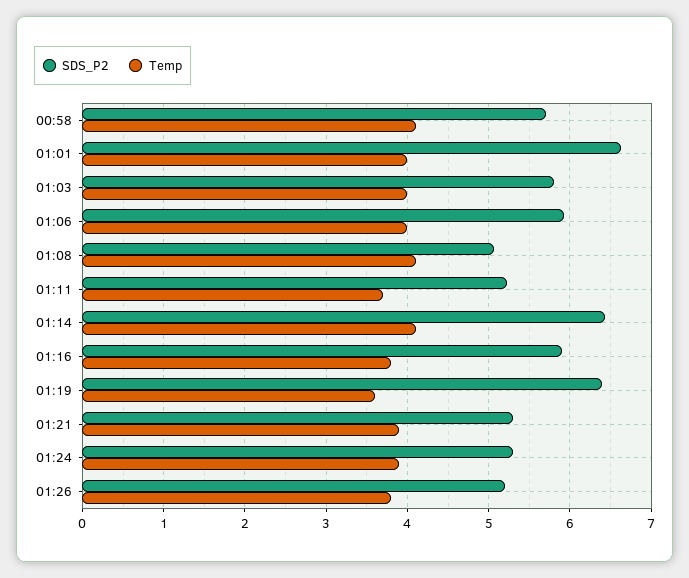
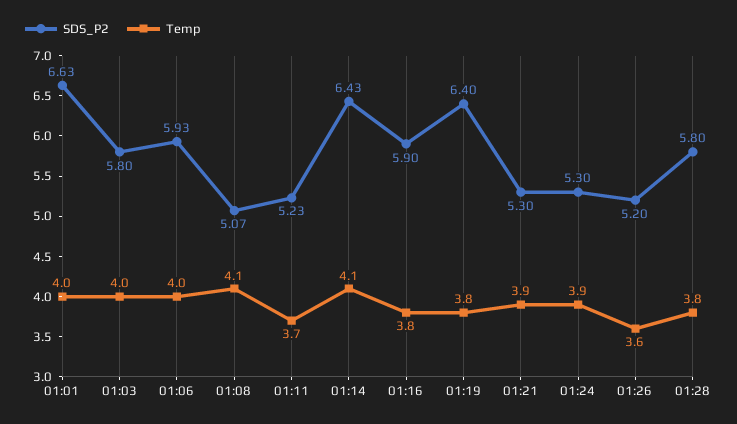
SDS_P2, 00:58: 5.7 -> none
Temp, 00:58: 4.1 -> none
Temp, 01:19: 3.6 -> 3.8
Temp, 01:26: 3.8 -> 3.6
SDS_P2, 01:28: none -> 5.8
Temp, 01:28: none -> 3.8

